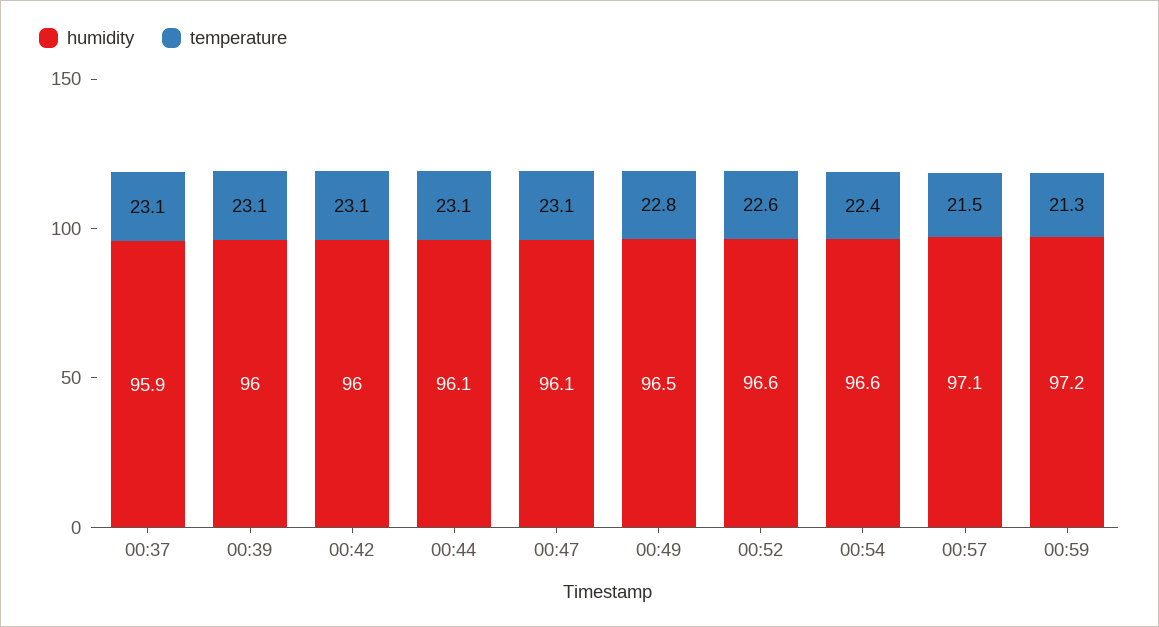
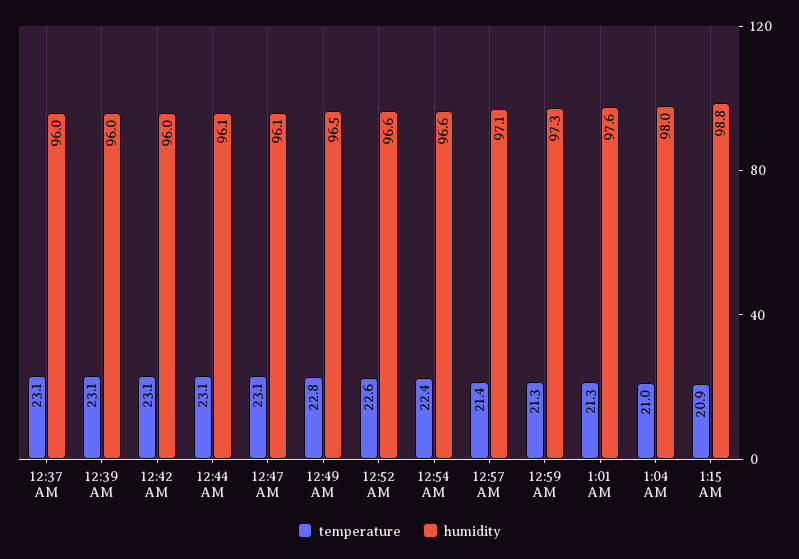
humidity, 00:37: 95.9 -> 96
temperature, 00:57: 21.5 -> 21.4
humidity, 00:59: 97.2 -> 97.3
temperature, 1:01 AM: none -> 21.3
humidity, 1:01 AM: none -> 97.6
temperature, 1:04 AM: none -> 21
humidity, 1:04 AM: none -> 98
temperature, 1:15 AM: none -> 20.9
humidity, 1:15 AM: none -> 98.8

